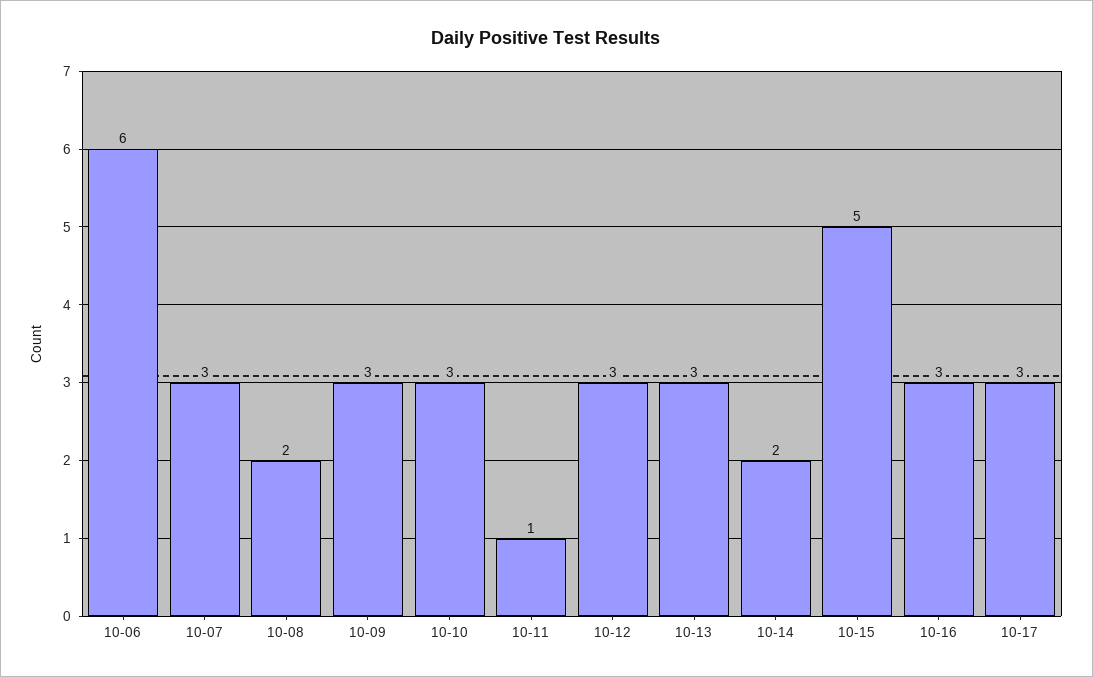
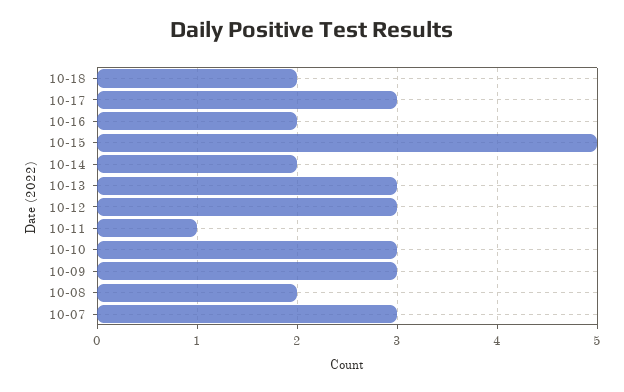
10-06: 6 -> none
10-16: 3 -> 2
10-18: none -> 2

